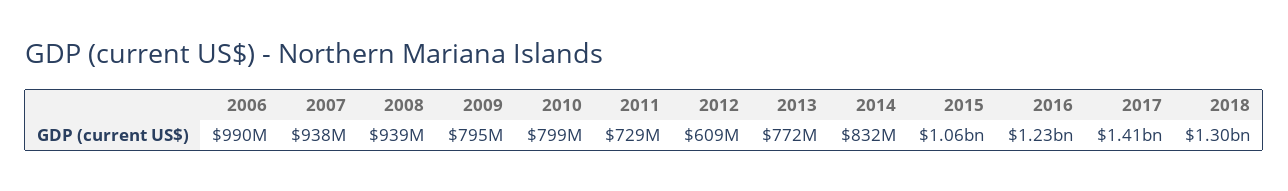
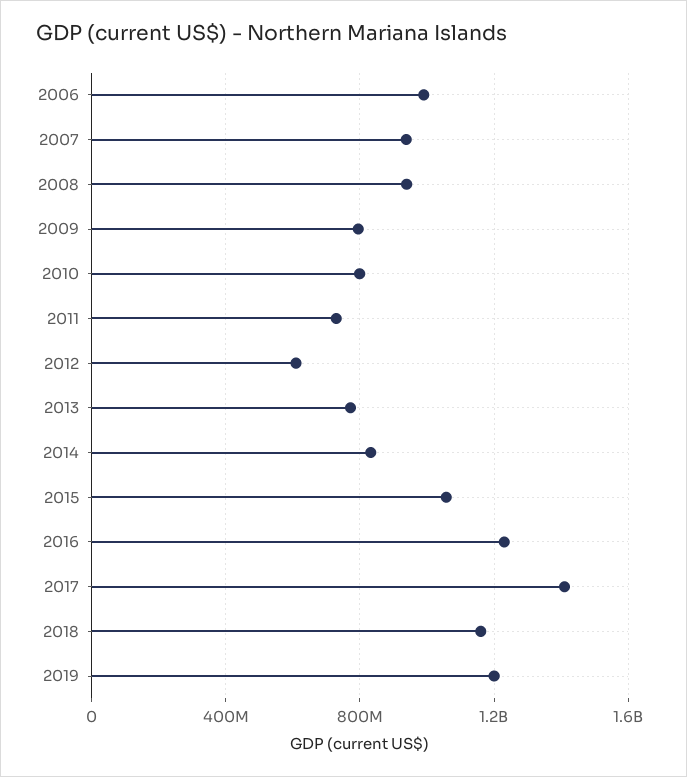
2018: 1300000000 -> 1150000000
2019: none -> 1200000000

